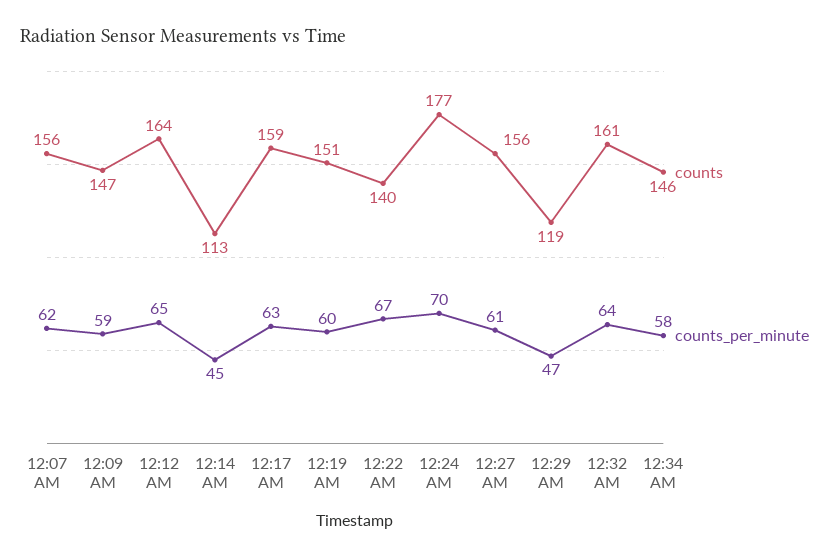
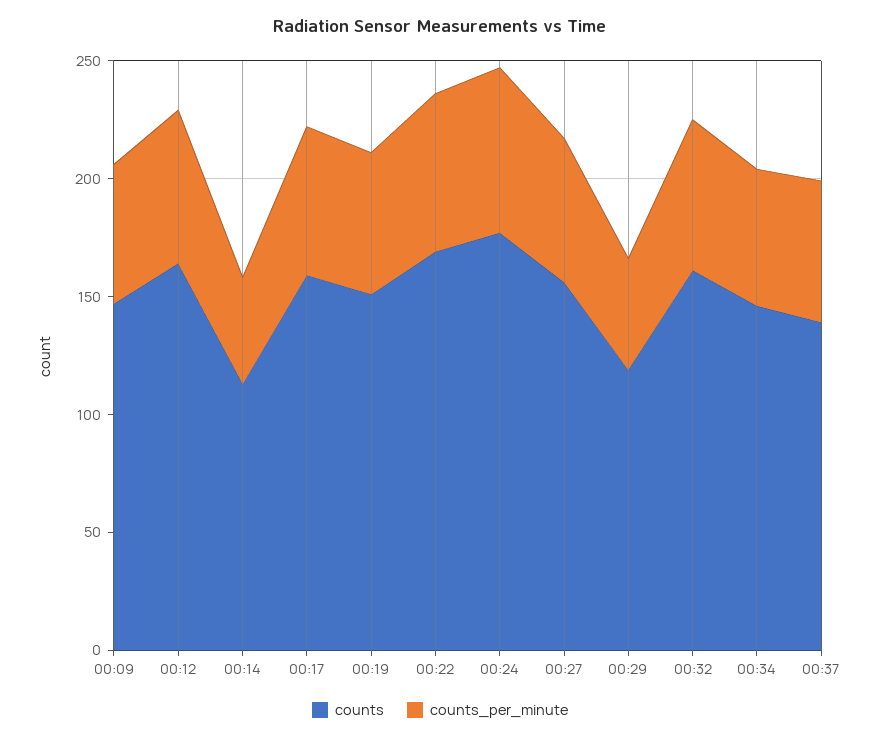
counts, 12:07 AM: 156 -> none
counts_per_minute, 12:07 AM: 62 -> none
counts, 12:22 AM: 140 -> 170
counts, 00:37: none -> 140
counts_per_minute, 00:37: none -> 60

